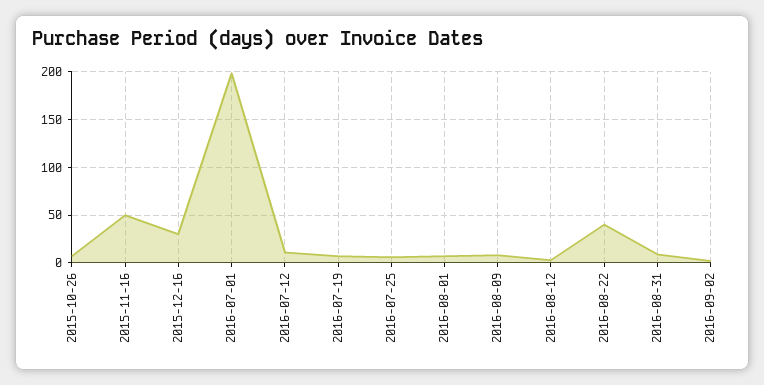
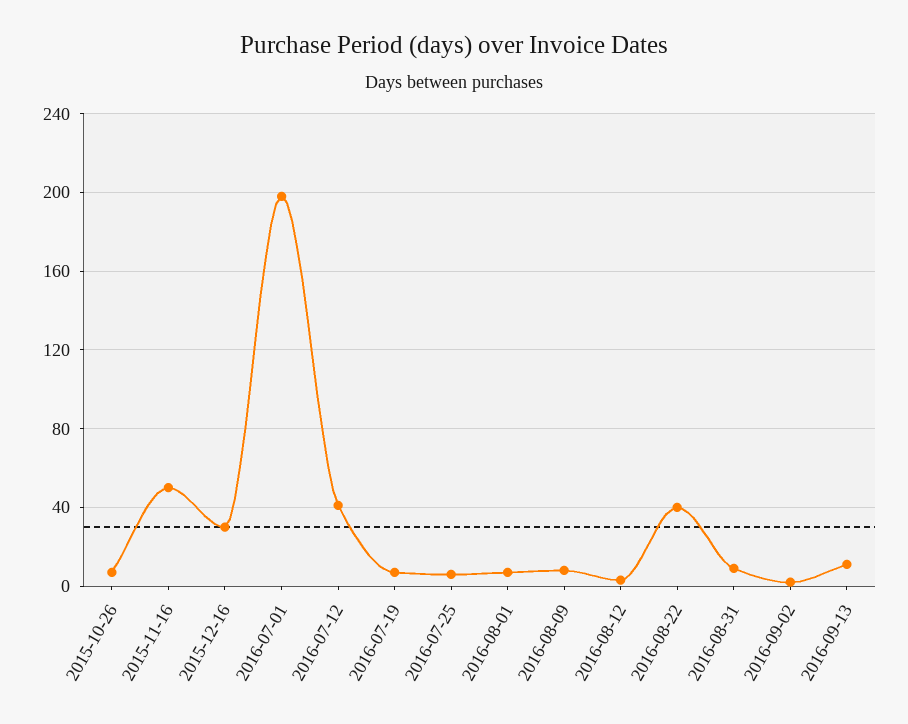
2016-07-12: 10 -> 40
2016-09-13: none -> 10

